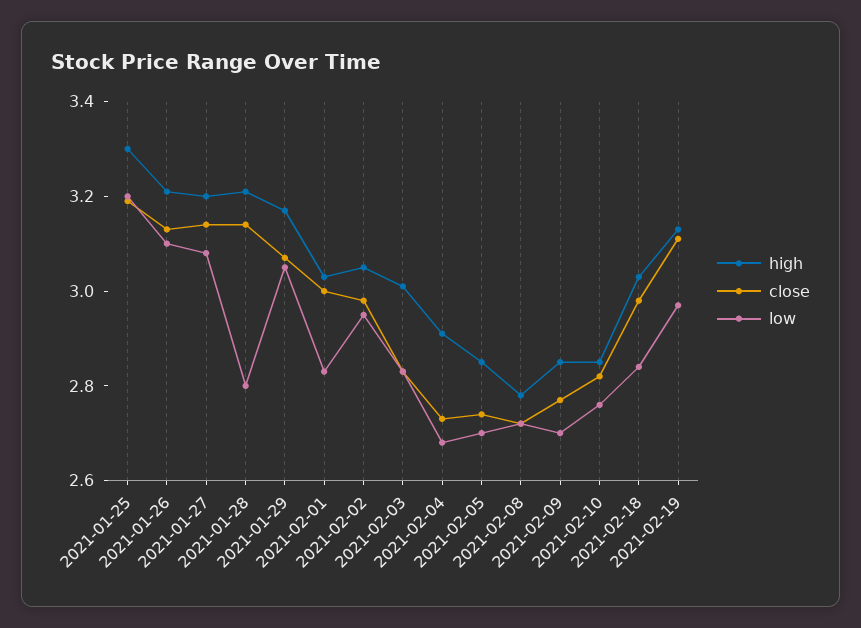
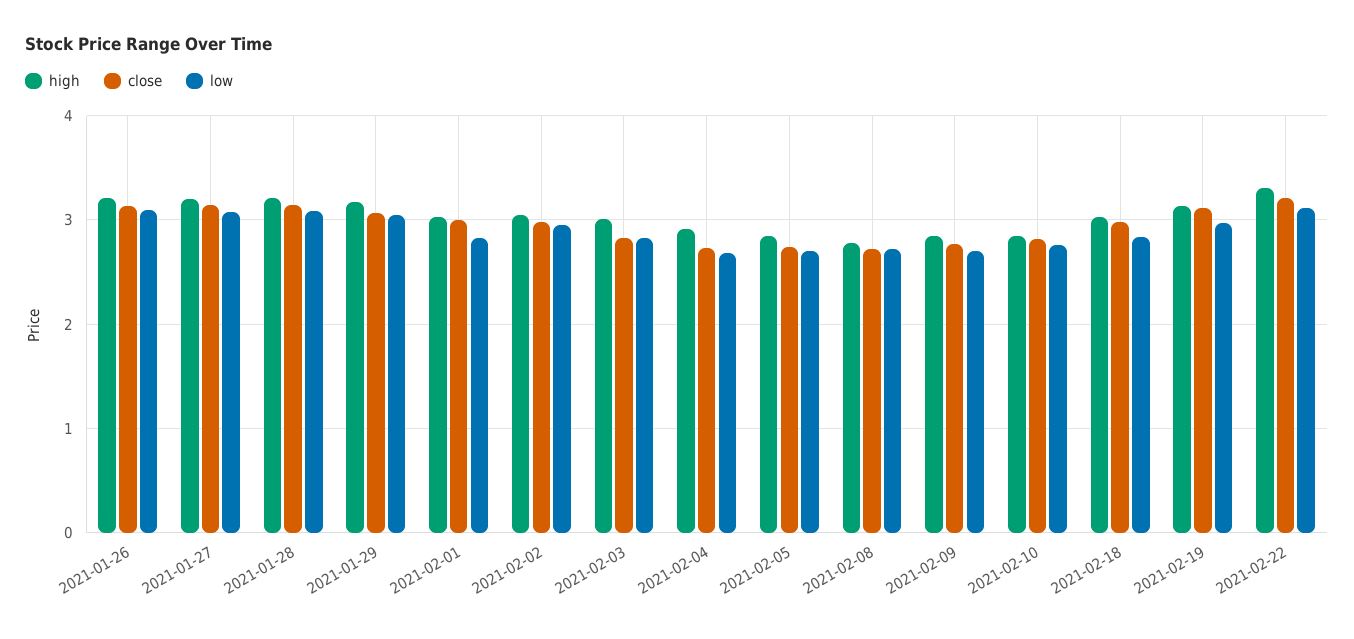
high, 2021-01-25: 3.3 -> none
close, 2021-01-25: 3.2 -> none
low, 2021-01-25: 3.2 -> none
low, 2021-01-28: 2.8 -> 3.1
high, 2021-02-22: none -> 3.3
close, 2021-02-22: none -> 3.2
low, 2021-02-22: none -> 3.1

